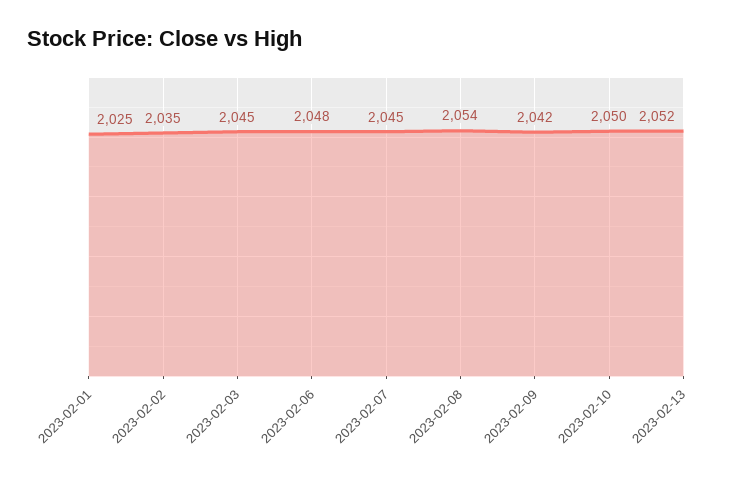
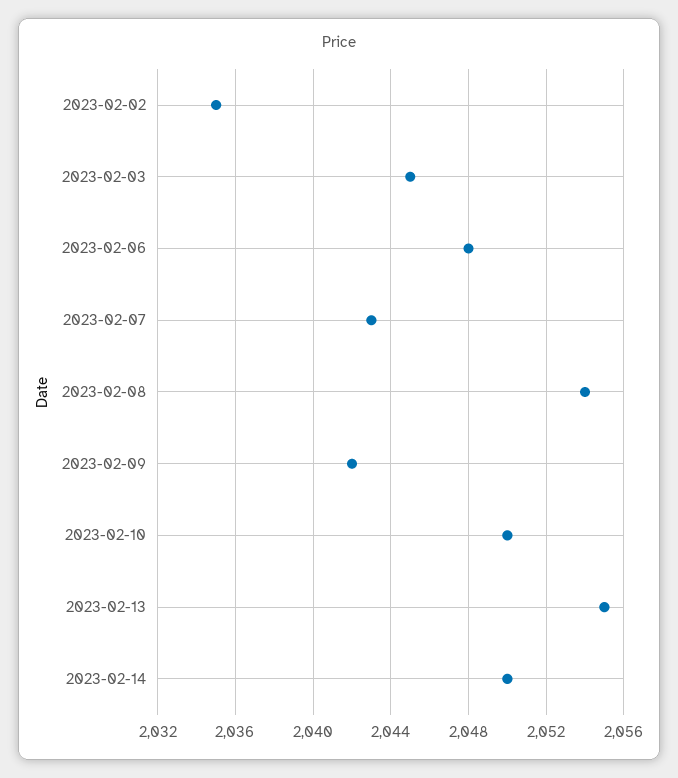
2023-02-01: 2025 -> none
2023-02-07: 2045 -> 2043
2023-02-13: 2052 -> 2055
2023-02-14: none -> 2050

